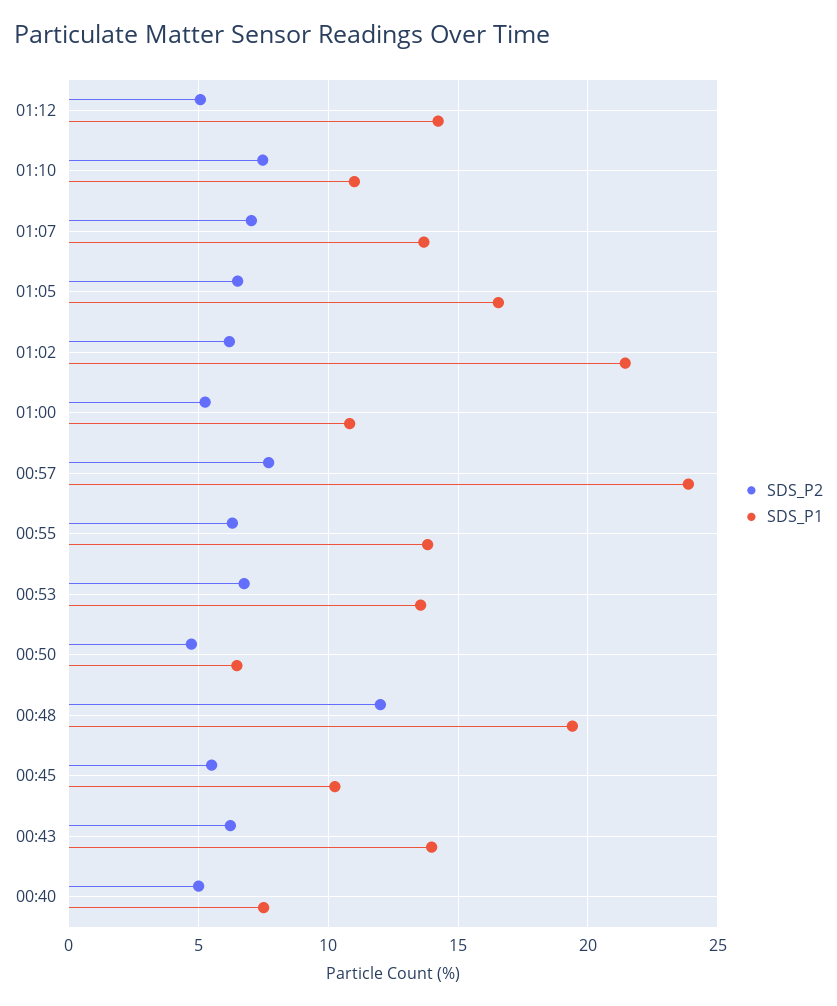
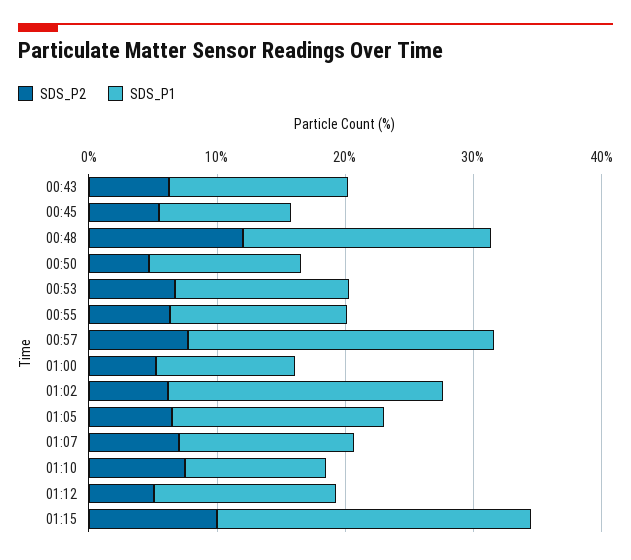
SDS_P1, 00:50: 6.5 -> 12
SDS_P2, 00:40: 5 -> none
SDS_P1, 00:40: 7.5 -> none
SDS_P2, 01:15: none -> 10
SDS_P1, 01:15: none -> 24

